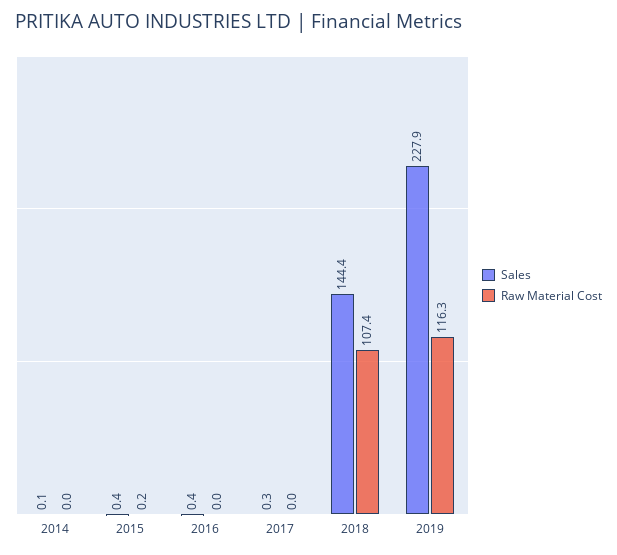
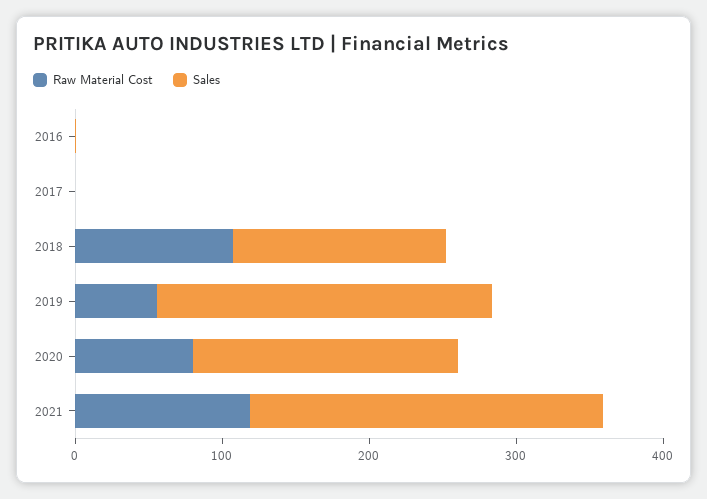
Sales, 2014: 0.1 -> none
Raw Material Cost, 2014: 0 -> none
Sales, 2015: 0.4 -> none
Raw Material Cost, 2015: 0.2 -> none
Raw Material Cost, 2019: 116.3 -> 60
Raw Material Cost, 2020: none -> 80
Sales, 2020: none -> 180
Raw Material Cost, 2021: none -> 120
Sales, 2021: none -> 240

